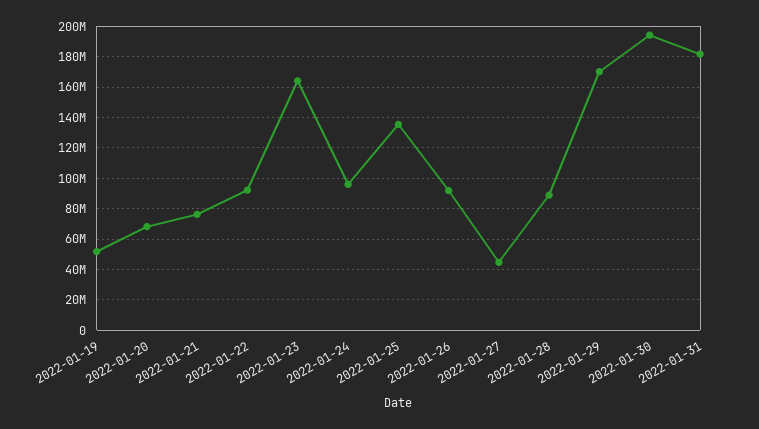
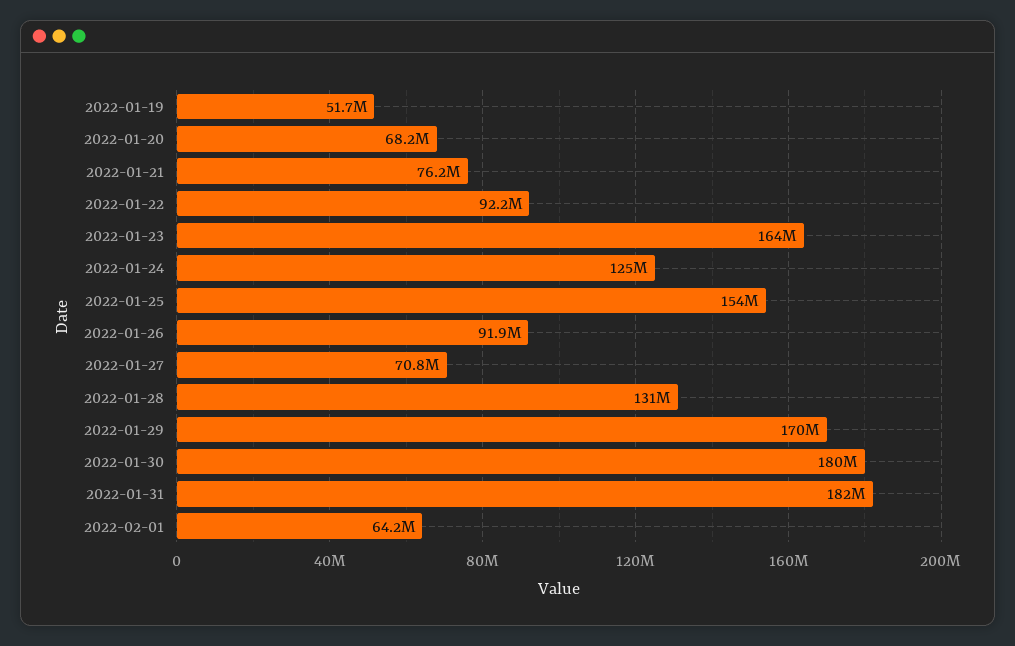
2022-01-24: 95000000 -> 125000000
2022-01-25: 135000000 -> 154000000
2022-01-27: 45000000 -> 70800000
2022-01-28: 90000000 -> 131000000
2022-01-30: 195000000 -> 180000000
2022-02-01: none -> 64200000

